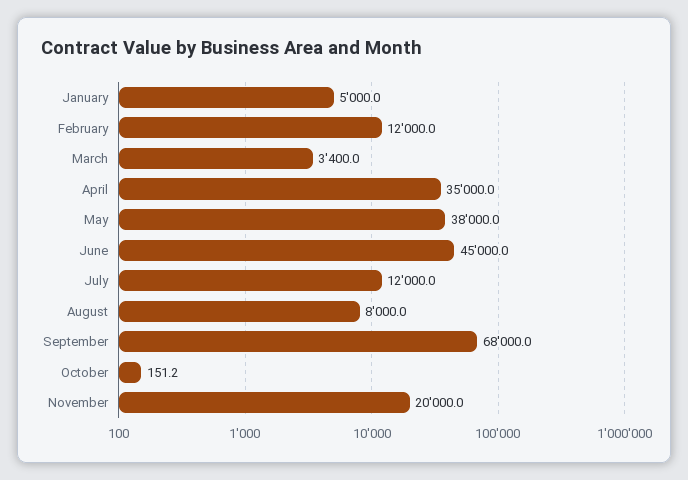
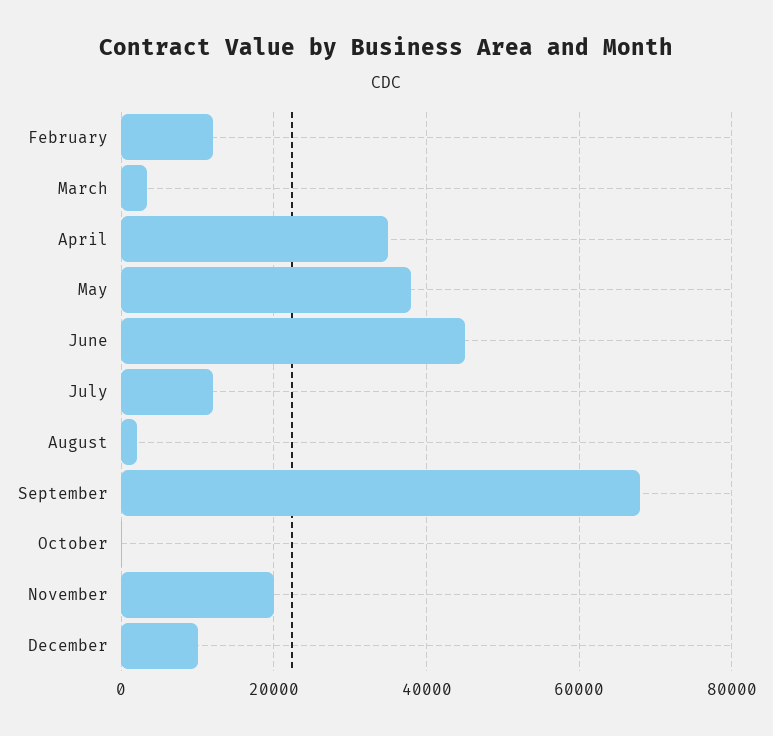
January: 5000 -> none
August: 8000 -> 2000
December: none -> 10000

